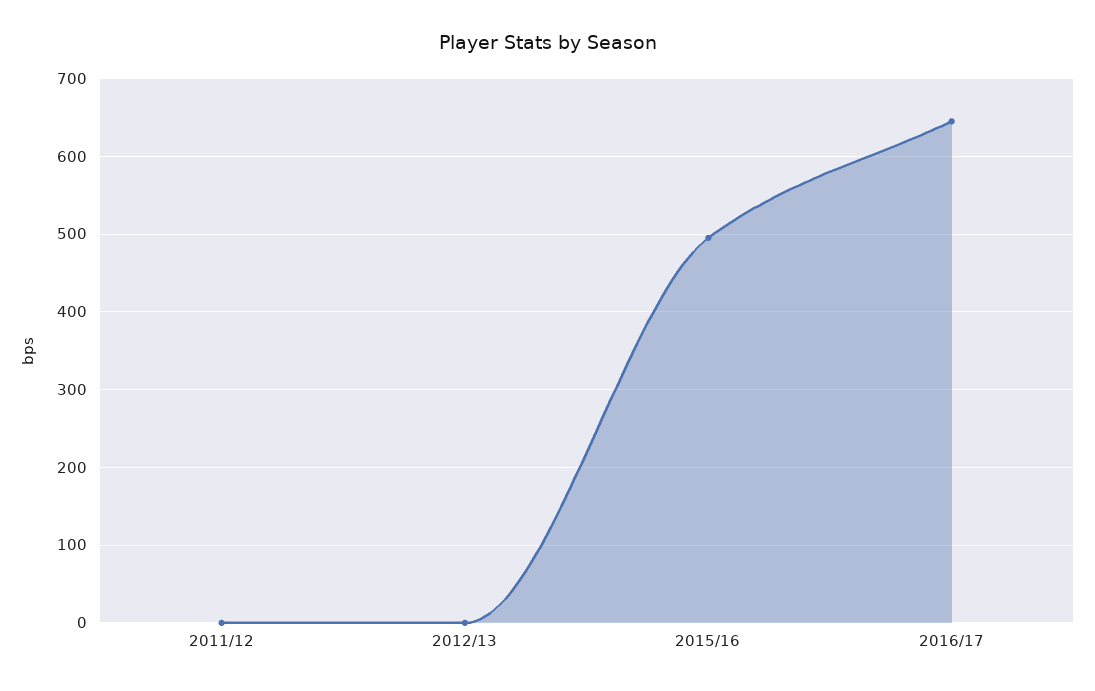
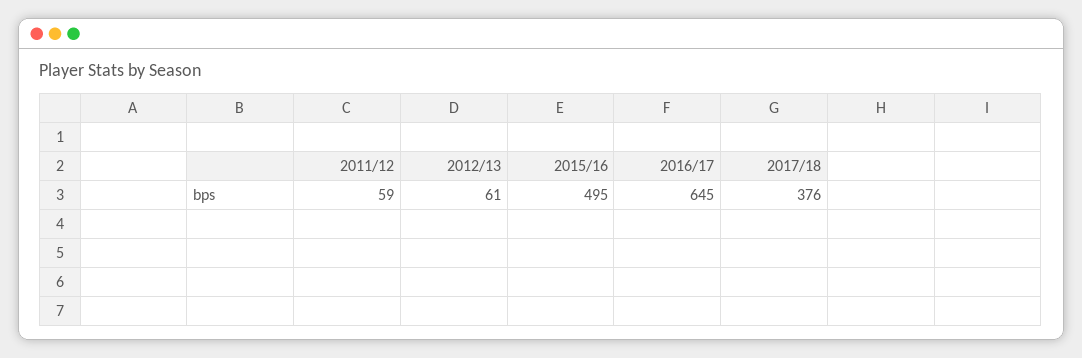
2011/12: 0 -> 59
2012/13: 0 -> 61
2017/18: none -> 376

